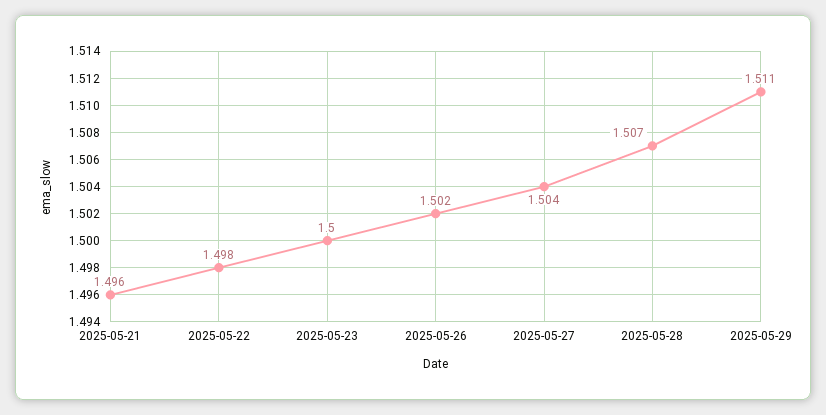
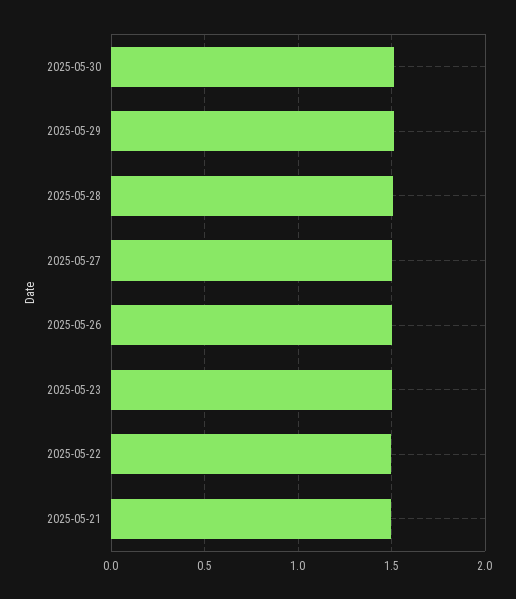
2025-05-30: none -> 1.5

